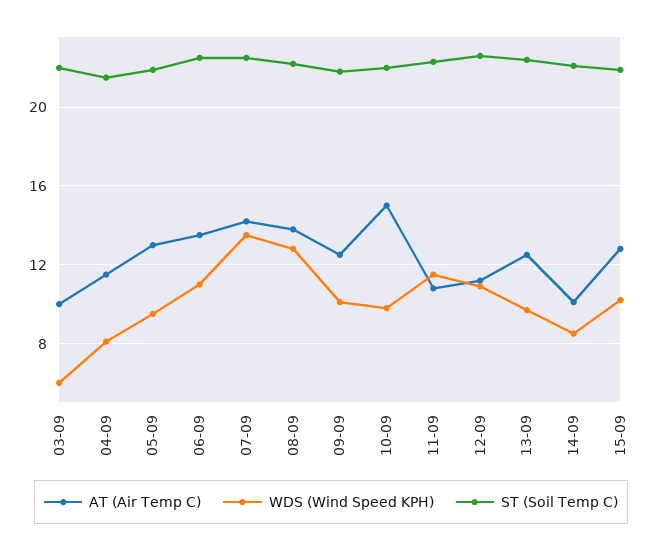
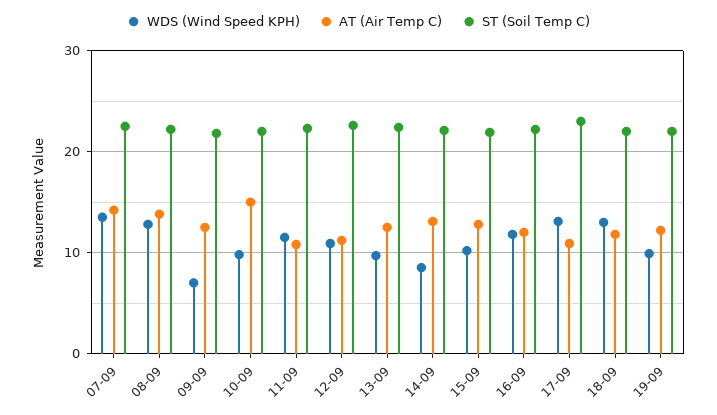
AT (Air Temp C), 03-09: 10 -> none
WDS (Wind Speed KPH), 03-09: 6 -> none
ST (Soil Temp C), 03-09: 22 -> none
AT (Air Temp C), 04-09: 11.5 -> none
WDS (Wind Speed KPH), 04-09: 8 -> none
ST (Soil Temp C), 04-09: 21.5 -> none
AT (Air Temp C), 05-09: 13 -> none
WDS (Wind Speed KPH), 05-09: 9.5 -> none
ST (Soil Temp C), 05-09: 22 -> none
AT (Air Temp C), 06-09: 13.5 -> none
WDS (Wind Speed KPH), 06-09: 11 -> none
ST (Soil Temp C), 06-09: 22.5 -> none
WDS (Wind Speed KPH), 09-09: 10 -> 7
AT (Air Temp C), 14-09: 10 -> 13
WDS (Wind Speed KPH), 16-09: none -> 12
AT (Air Temp C), 16-09: none -> 12
ST (Soil Temp C), 16-09: none -> 22
WDS (Wind Speed KPH), 17-09: none -> 13
AT (Air Temp C), 17-09: none -> 11
ST (Soil Temp C), 17-09: none -> 23
WDS (Wind Speed KPH), 18-09: none -> 13
AT (Air Temp C), 18-09: none -> 12
ST (Soil Temp C), 18-09: none -> 22
WDS (Wind Speed KPH), 19-09: none -> 10
AT (Air Temp C), 19-09: none -> 12
ST (Soil Temp C), 19-09: none -> 22

